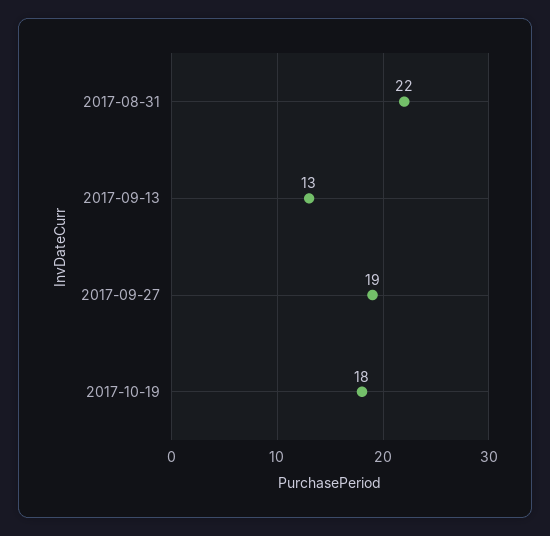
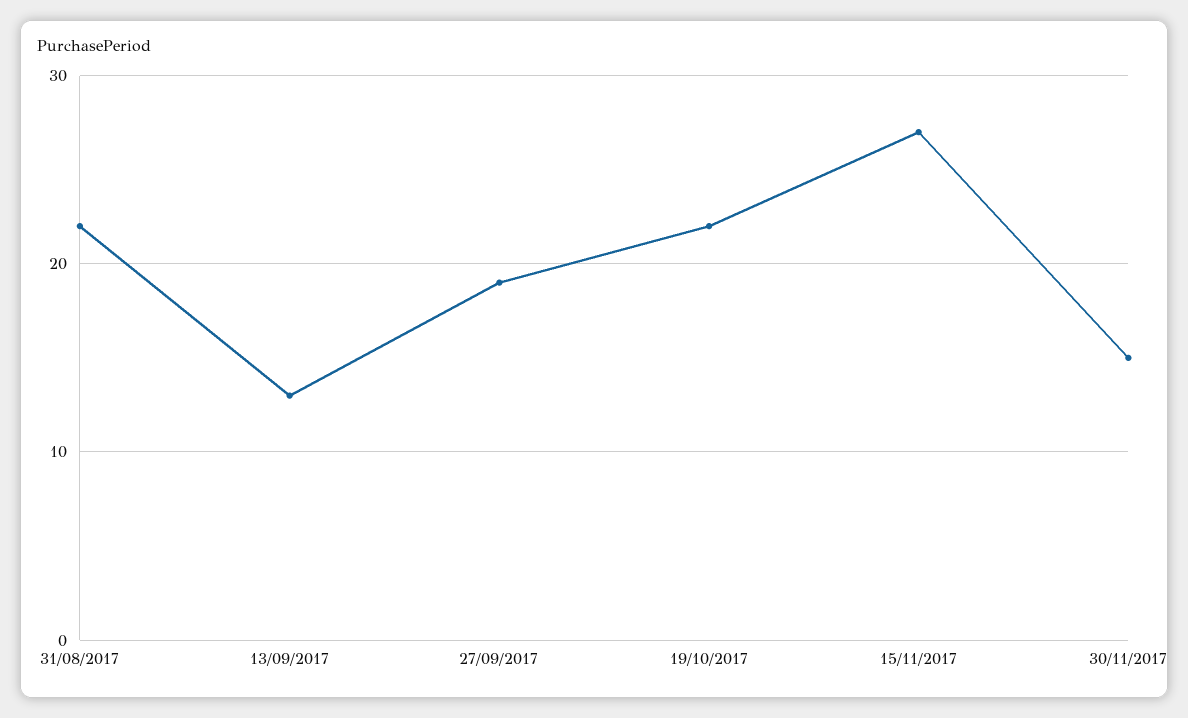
2017-10-19: 18 -> 22
15/11/2017: none -> 27
30/11/2017: none -> 15

